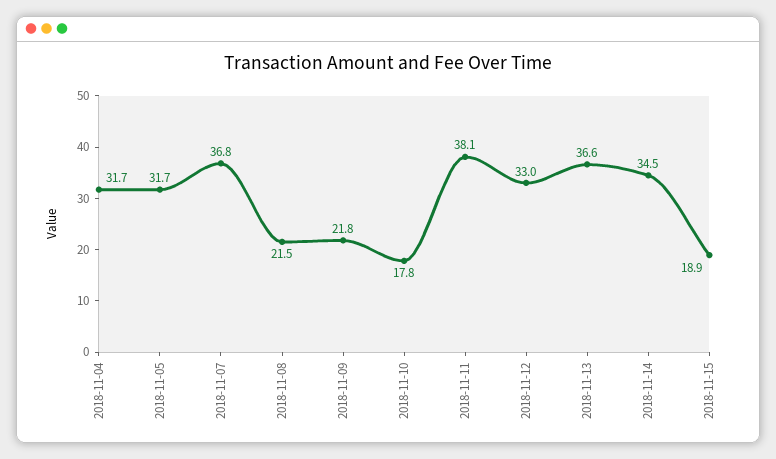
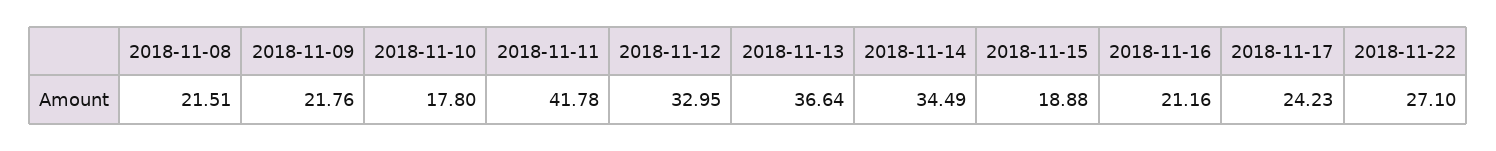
2018-11-04: 31.7 -> none
2018-11-05: 31.7 -> none
2018-11-07: 36.8 -> none
2018-11-11: 38.1 -> 41.78
2018-11-16: none -> 21.16
2018-11-17: none -> 24.23
2018-11-22: none -> 27.1

